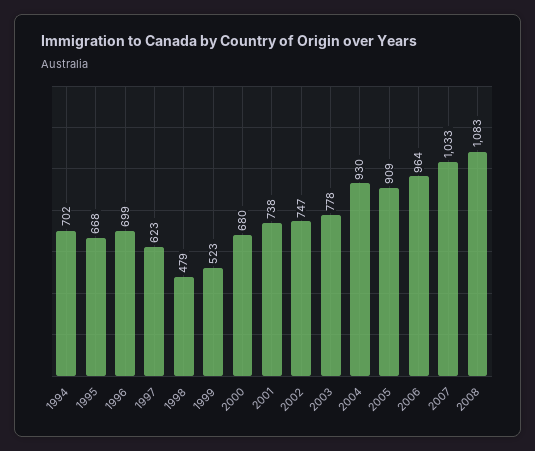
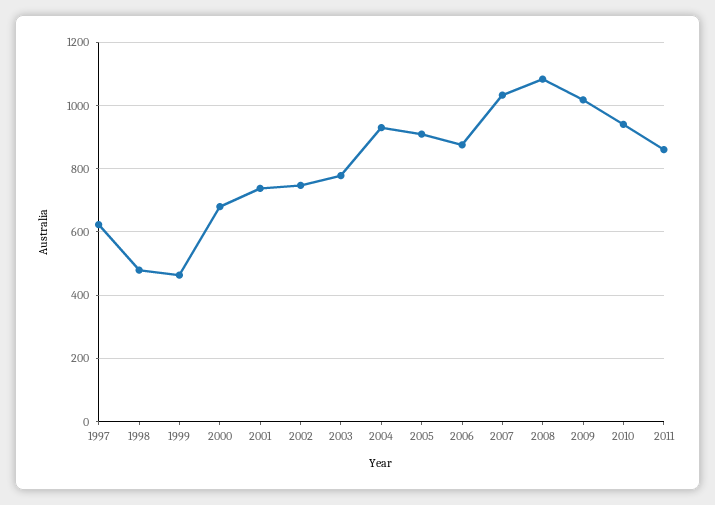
1994: 702 -> none
1995: 668 -> none
1996: 699 -> none
1999: 523 -> 460
2006: 964 -> 880
2009: none -> 1020
2010: none -> 940
2011: none -> 860

